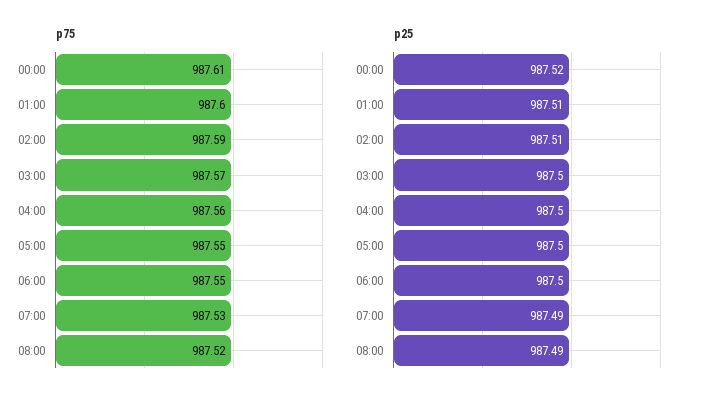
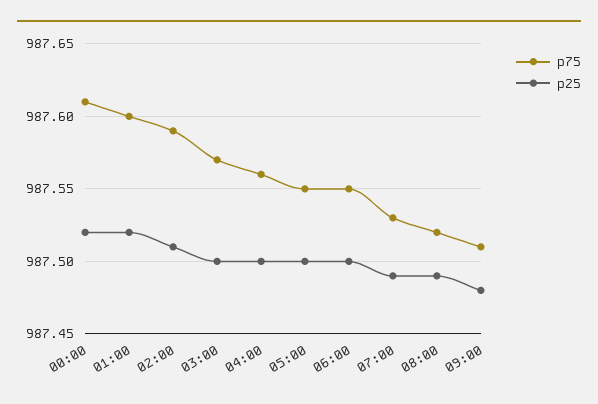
p25, 01:00: 987.51 -> 987.52
p75, 09:00: none -> 987.51
p25, 09:00: none -> 987.48

